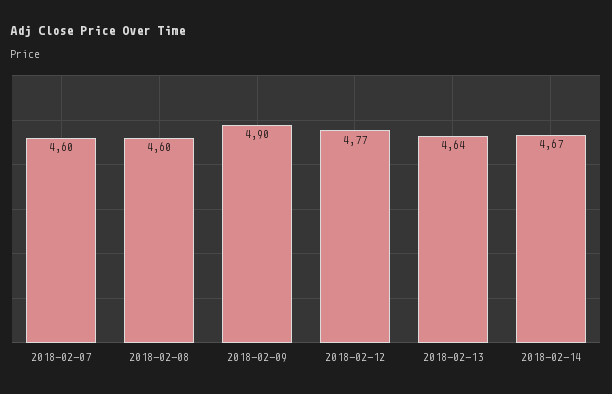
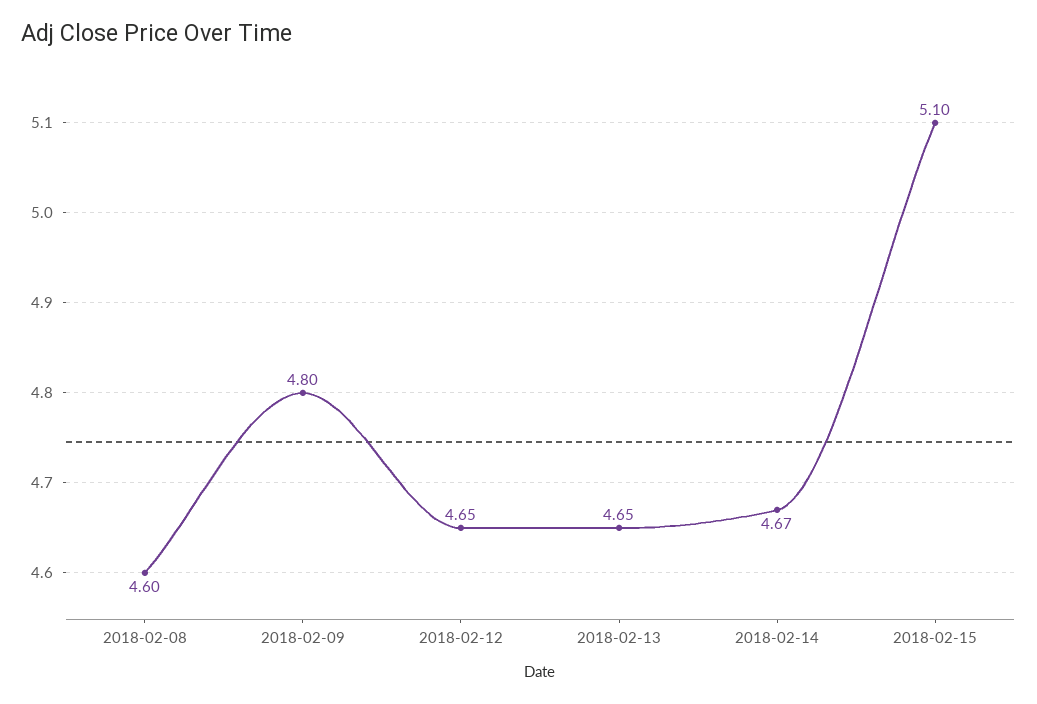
2018-02-07: 4.6 -> none
2018-02-09: 4.9 -> 4.8
2018-02-12: 4.77 -> 4.65
2018-02-13: 4.64 -> 4.65
2018-02-15: none -> 5.1

